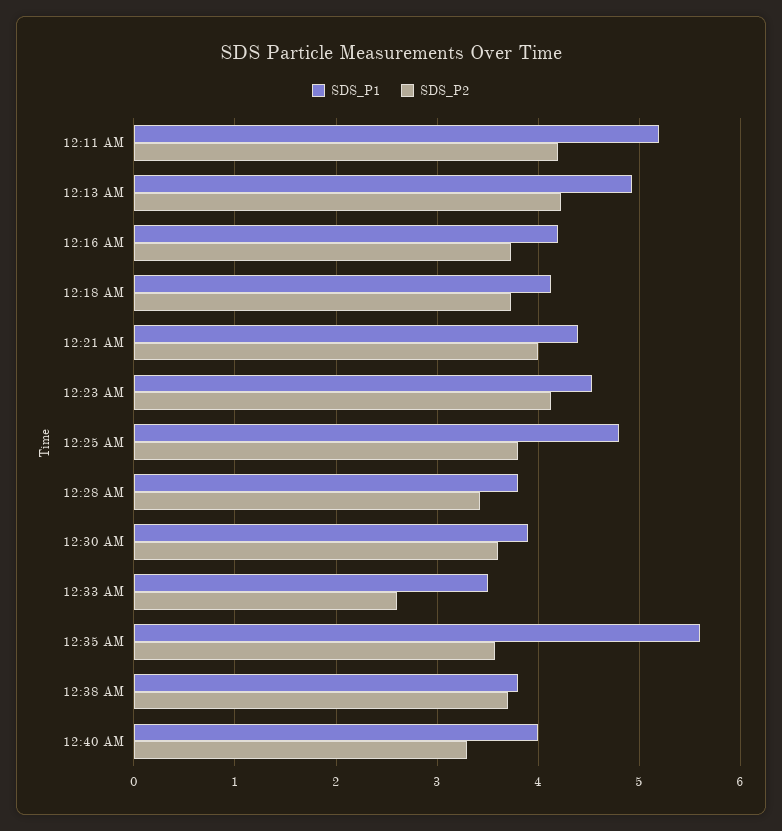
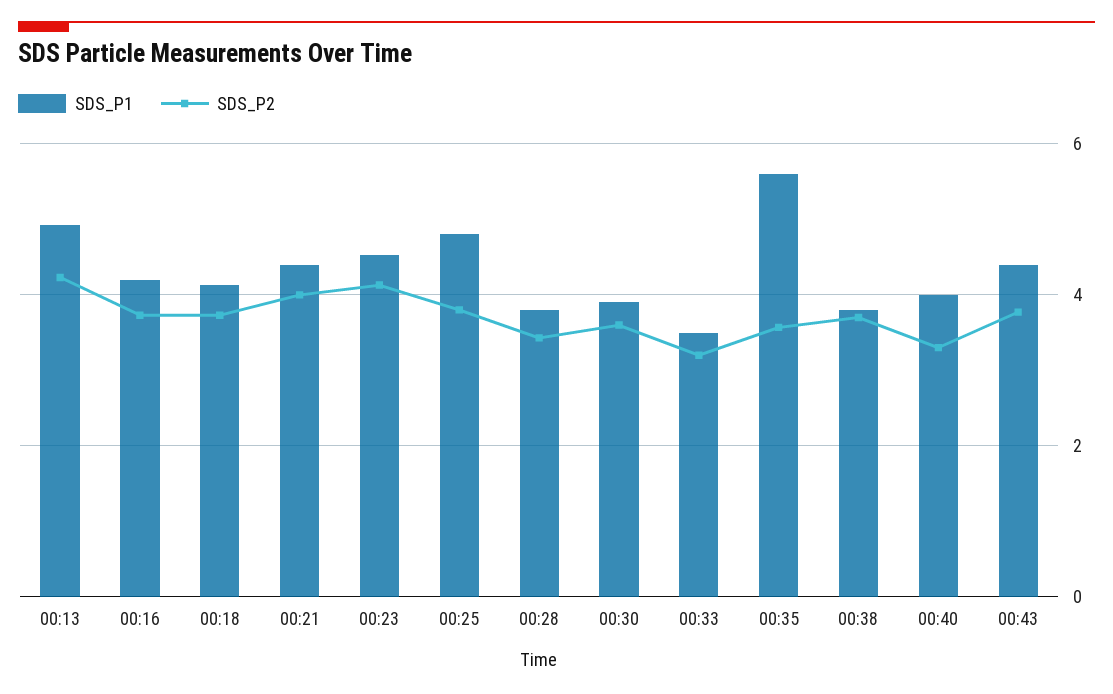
SDS_P1, 12:11 AM: 5.2 -> none
SDS_P2, 12:11 AM: 4.2 -> none
SDS_P2, 12:33 AM: 2.6 -> 3.2
SDS_P1, 00:43: none -> 4.4
SDS_P2, 00:43: none -> 3.8

